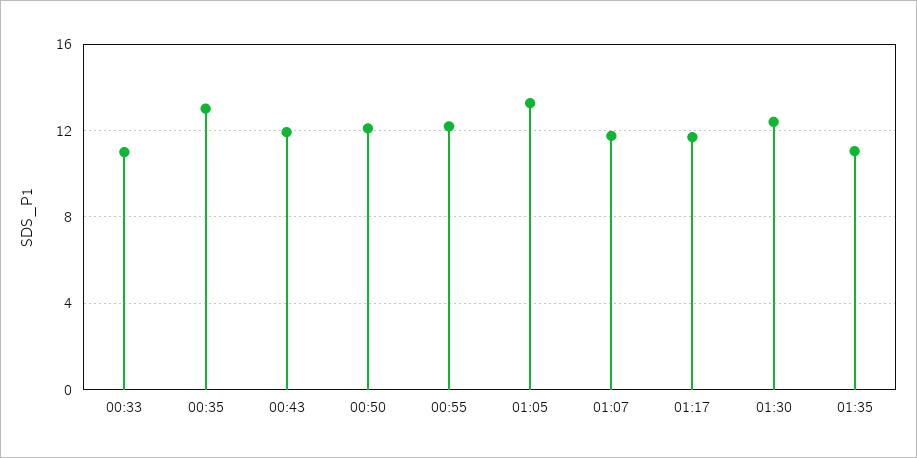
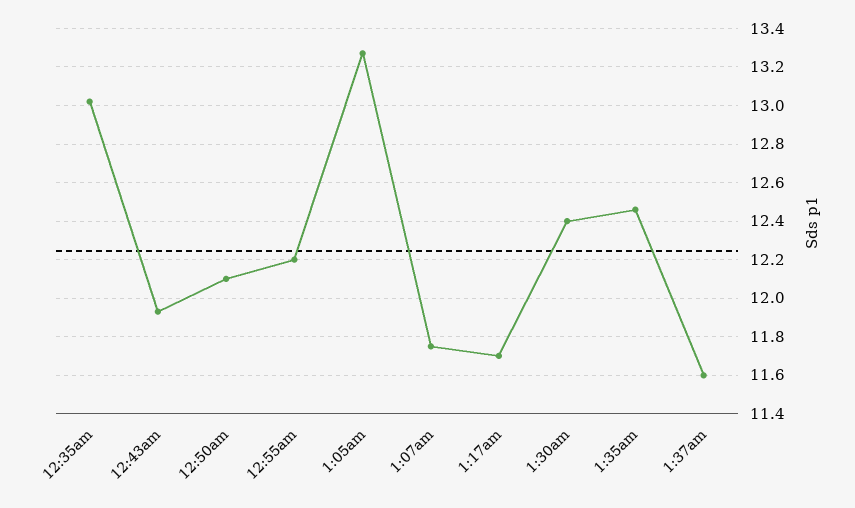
00:33: 11 -> none
01:35: 11 -> 12.45
1:37am: none -> 11.6

